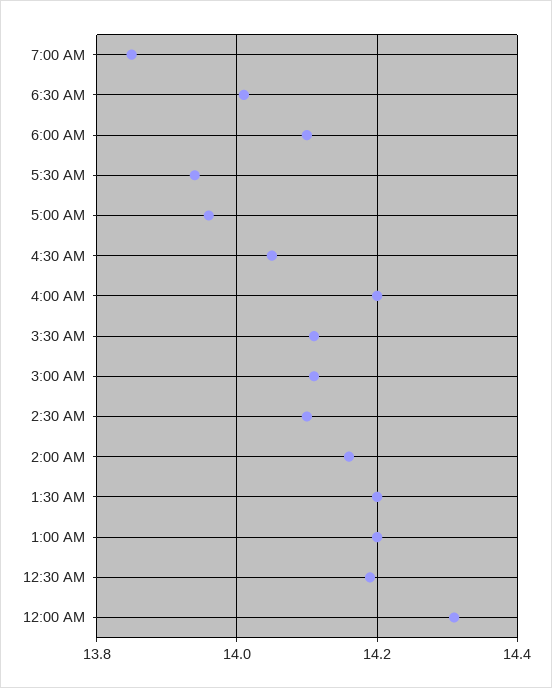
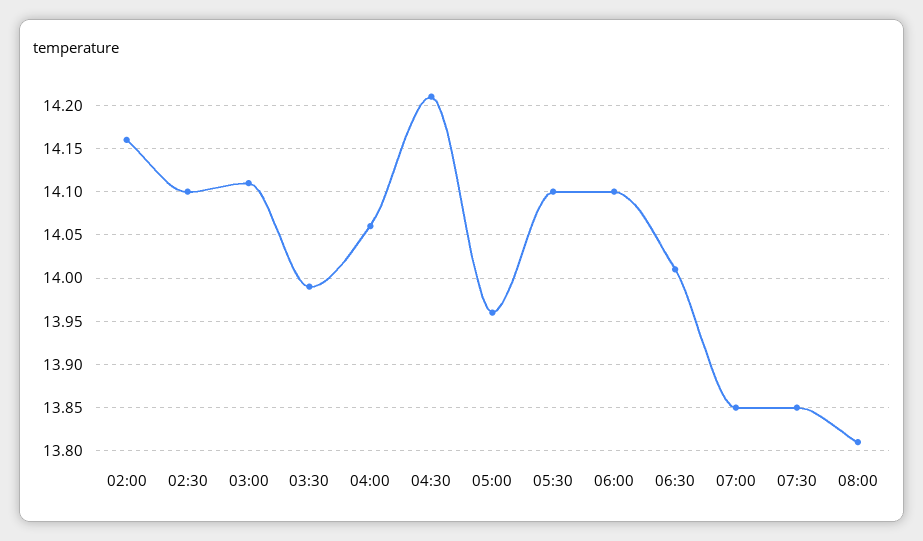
5:30 AM: 13.95 -> 14.1
4:30 AM: 14.05 -> 14.21
4:00 AM: 14.2 -> 14.06
3:30 AM: 14.1 -> 13.99
1:30 AM: 14.2 -> none
1:00 AM: 14.2 -> none
12:30 AM: 14.2 -> none
12:00 AM: 14.3 -> none
07:30: none -> 13.85
08:00: none -> 13.81

